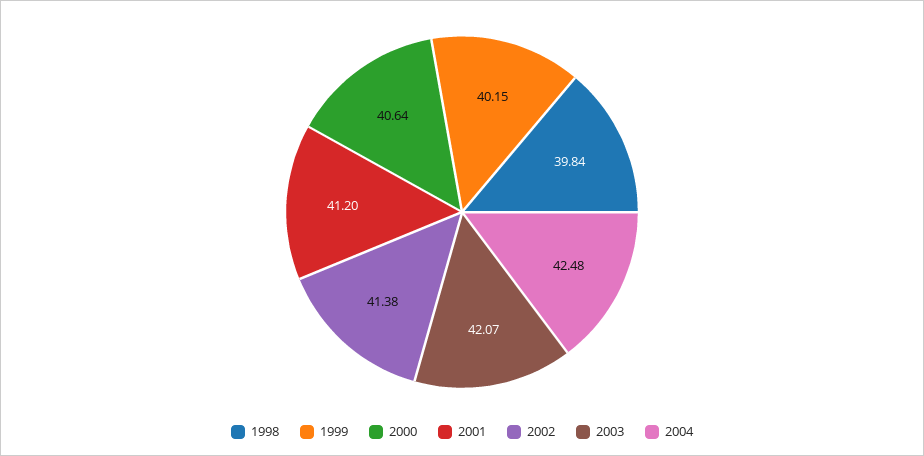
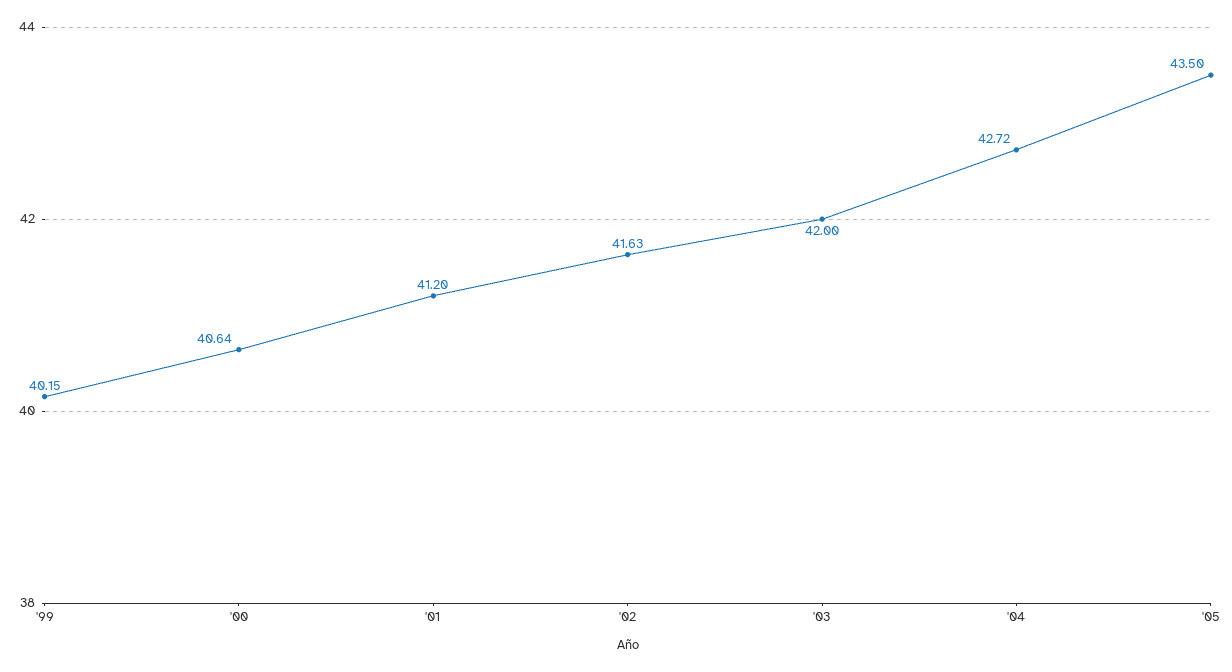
1998: 39.84 -> none
2002: 41.38 -> 41.63
2003: 42.07 -> 42
2004: 42.48 -> 42.72
'05: none -> 43.5

